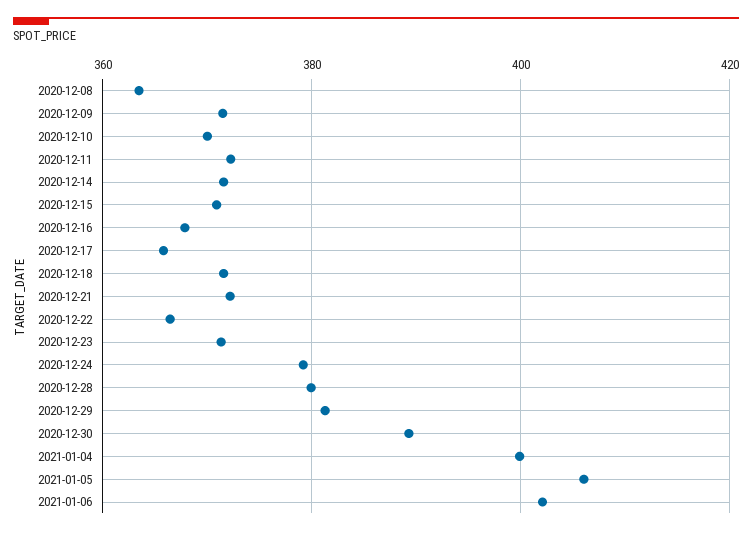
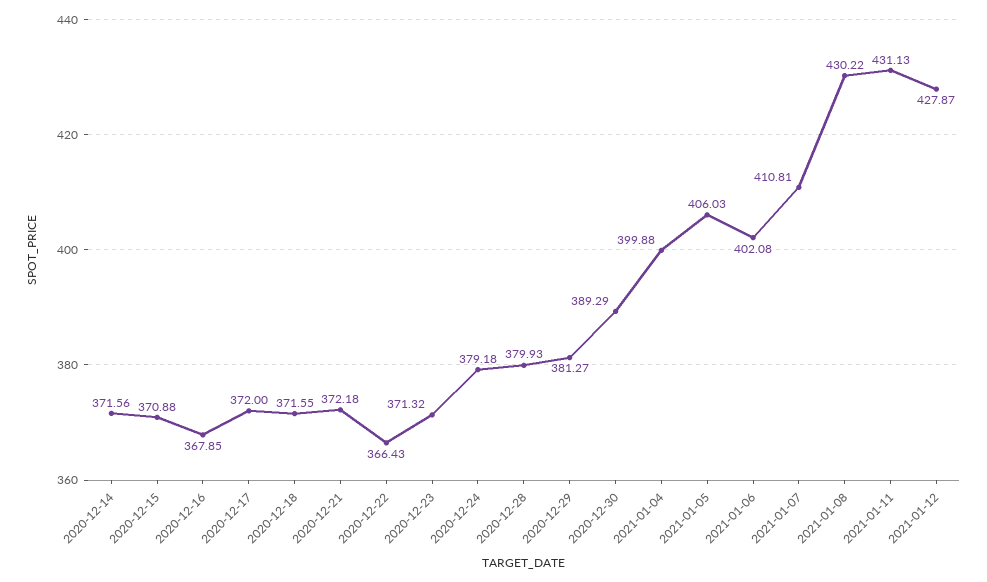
2020-12-08: 364 -> none
2020-12-09: 372 -> none
2020-12-10: 370 -> none
2020-12-11: 372 -> none
2020-12-17: 366 -> 372
2021-01-07: none -> 410.81
2021-01-08: none -> 430.22
2021-01-11: none -> 431.13
2021-01-12: none -> 427.87

